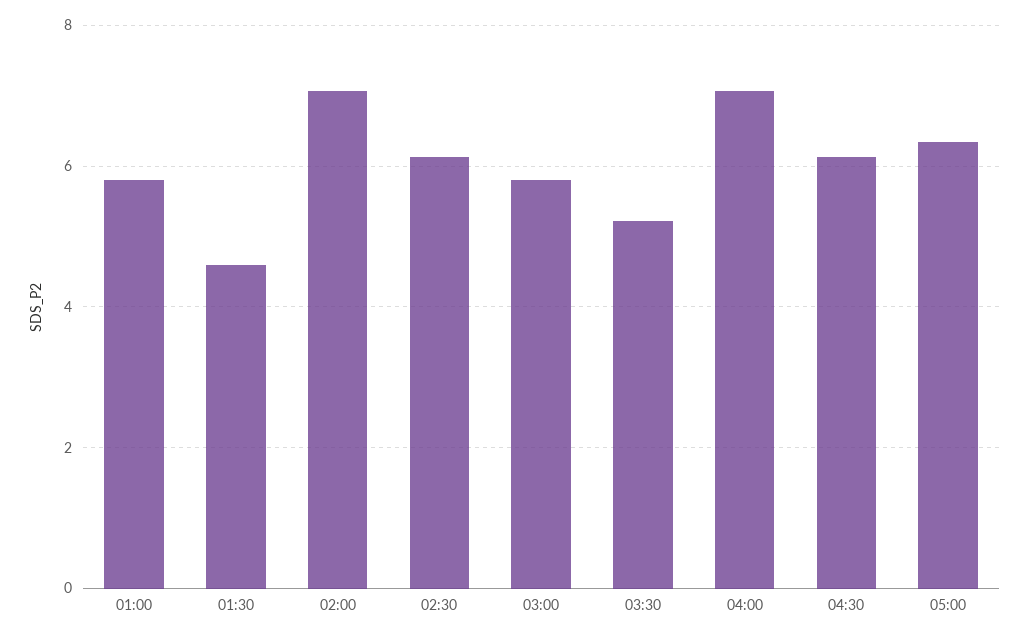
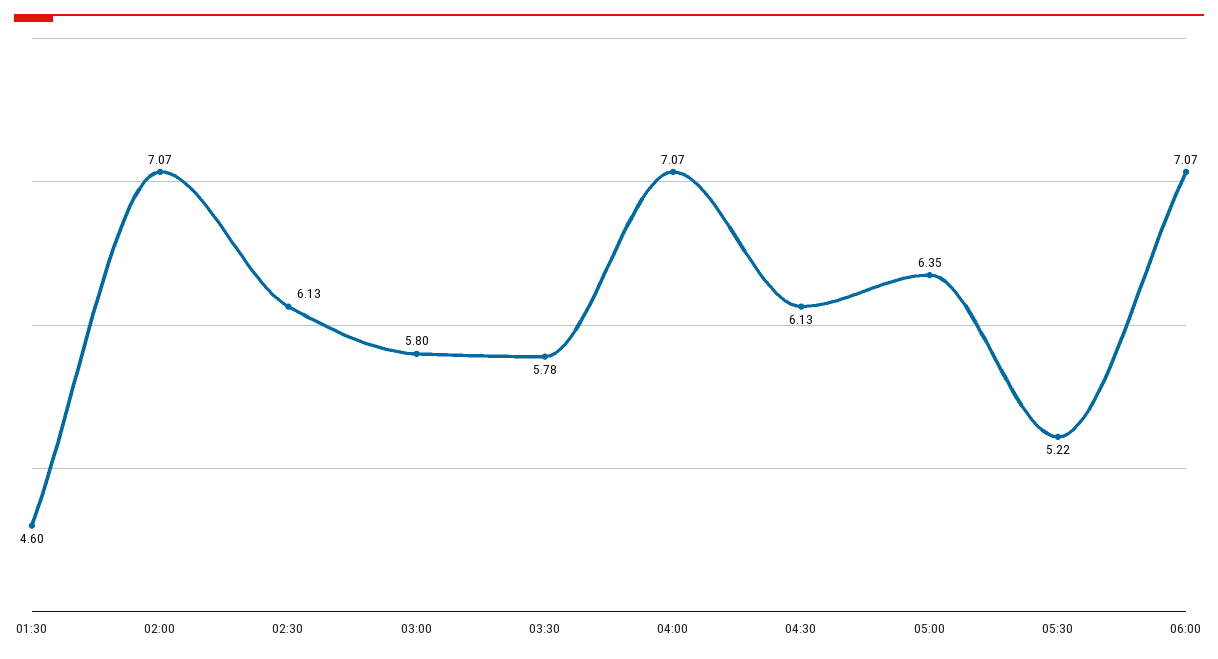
01:00: 5.8 -> none
03:30: 5.2 -> 5.78
05:30: none -> 5.22
06:00: none -> 7.07

